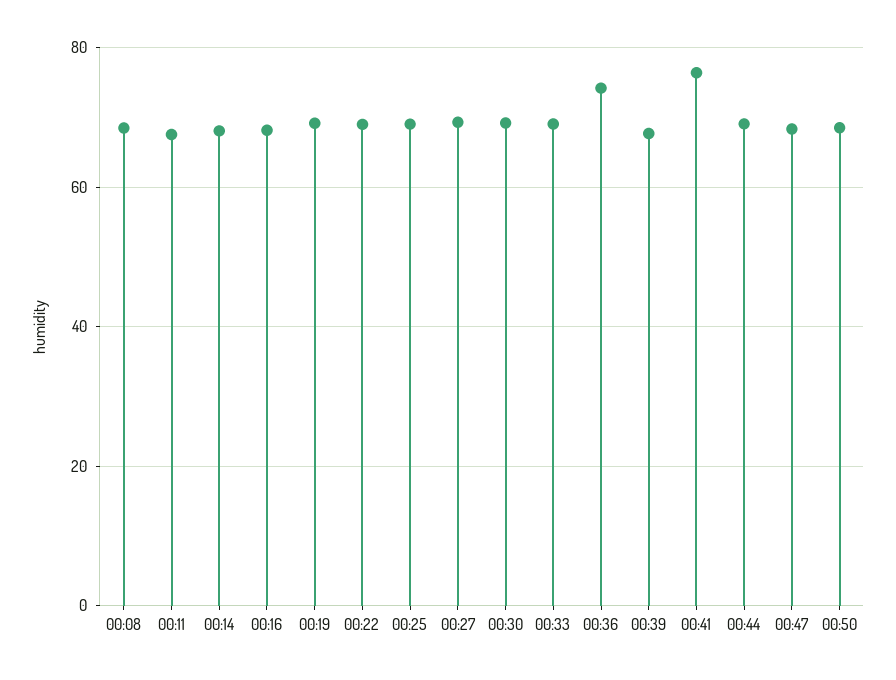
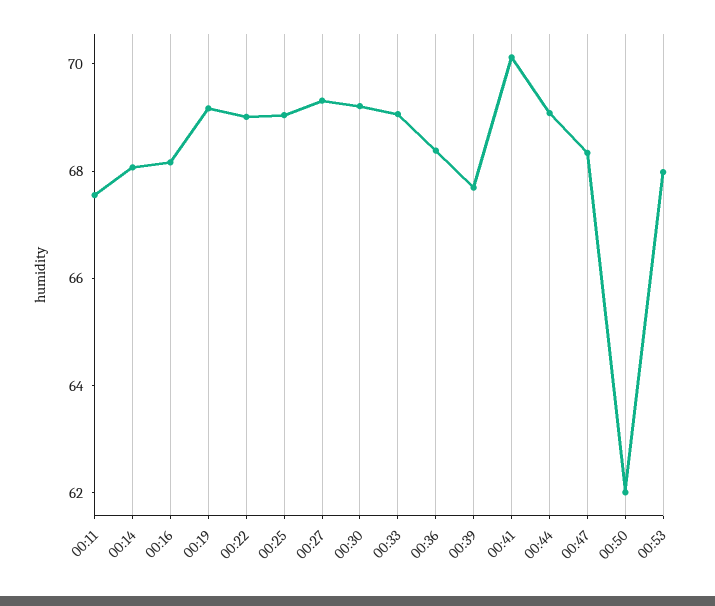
00:08: 68 -> none
00:36: 74 -> 68.5
00:41: 76 -> 70
00:50: 68 -> 62
00:53: none -> 68

